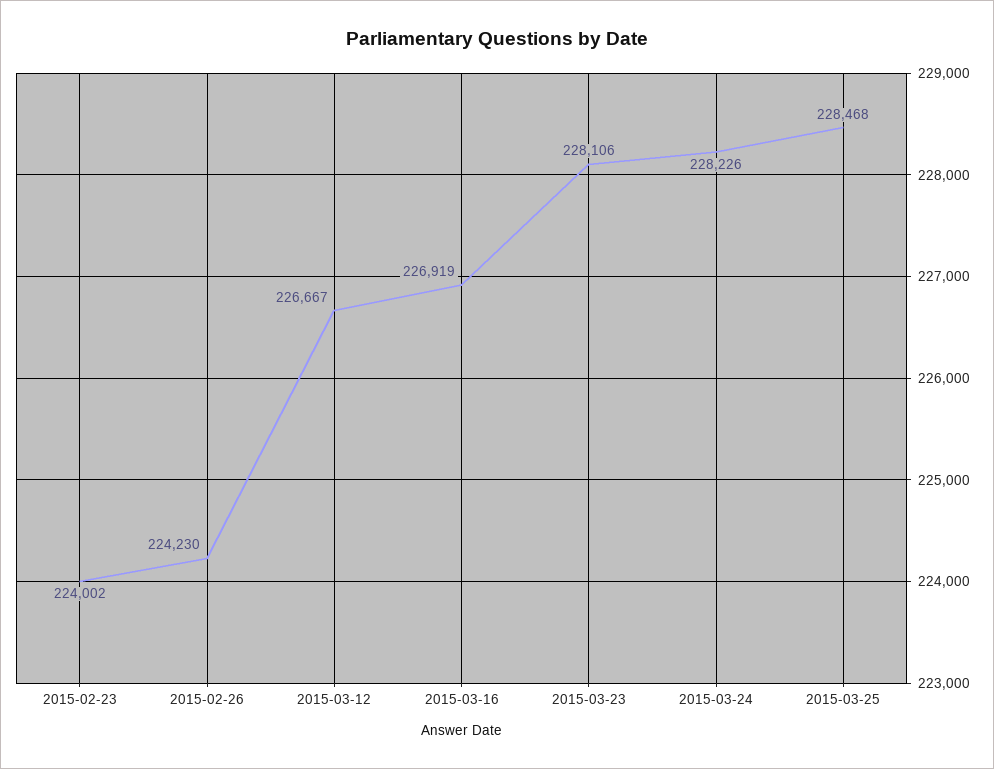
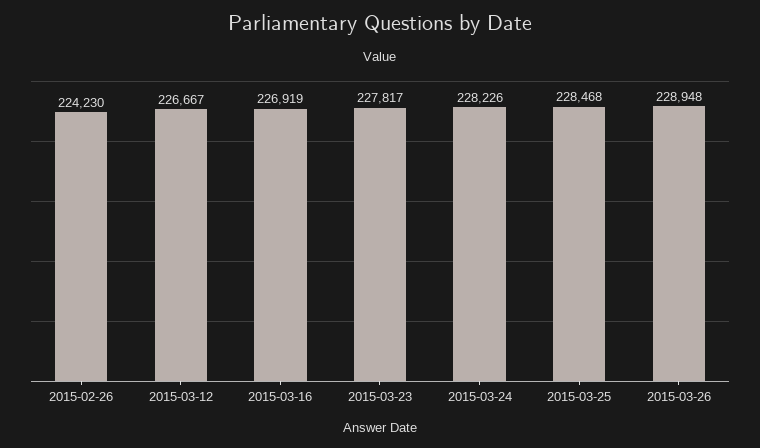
2015-02-23: 224002 -> none
2015-03-23: 228106 -> 227817
2015-03-26: none -> 228948

